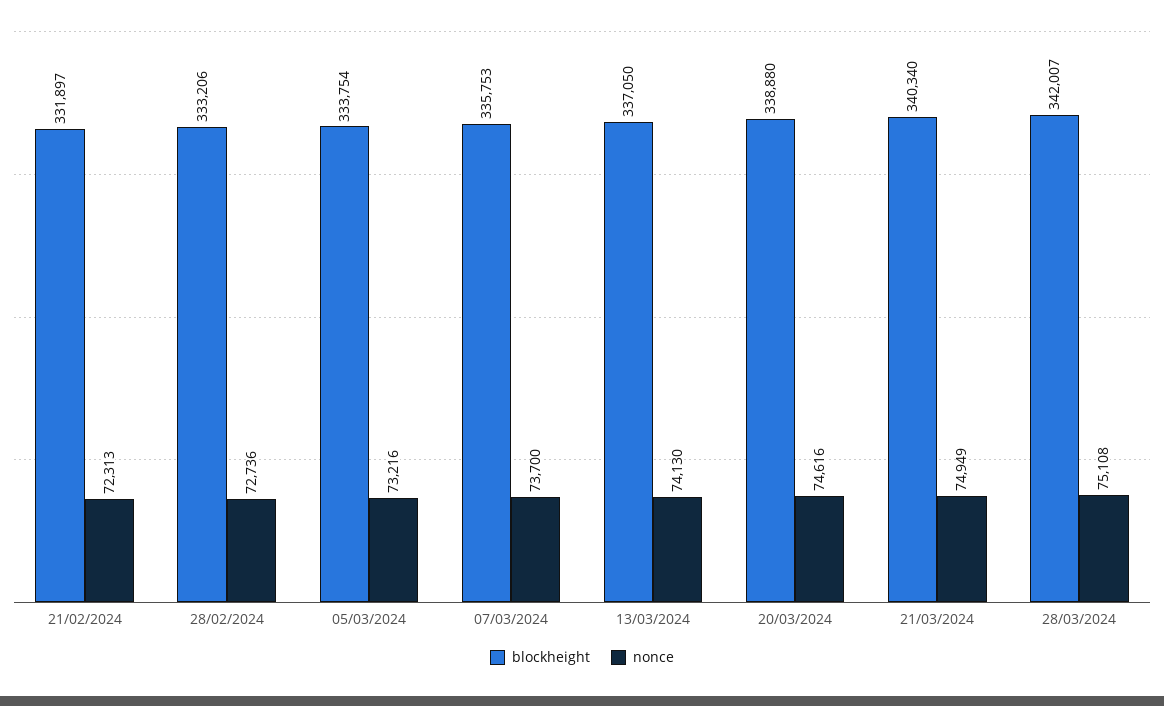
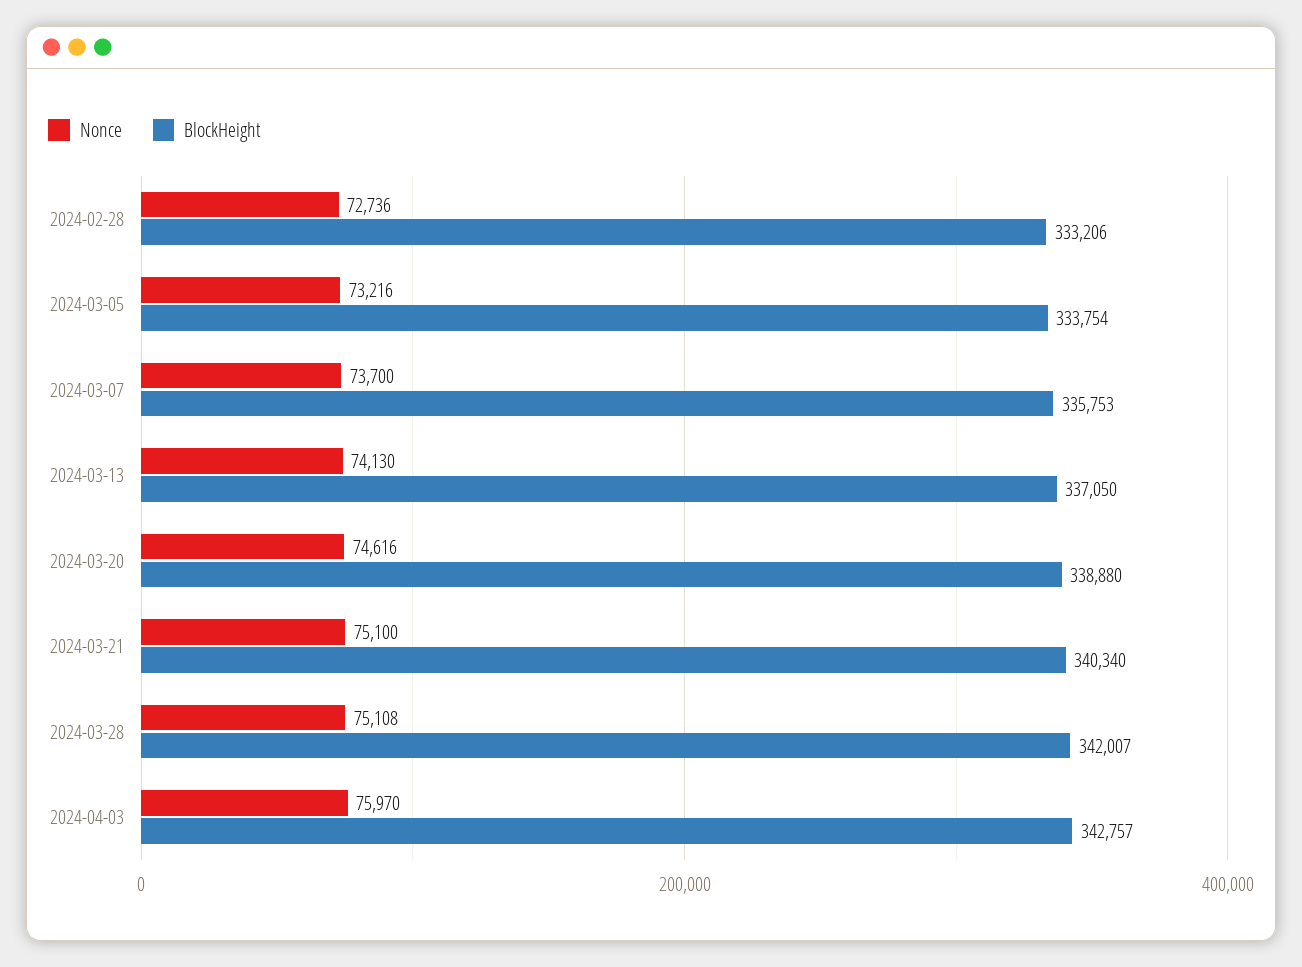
blockheight, 21/02/2024: 331897 -> none
nonce, 21/02/2024: 72313 -> none
nonce, 21/03/2024: 74949 -> 75100
nonce, 2024-04-03: none -> 75970
blockheight, 2024-04-03: none -> 342757

